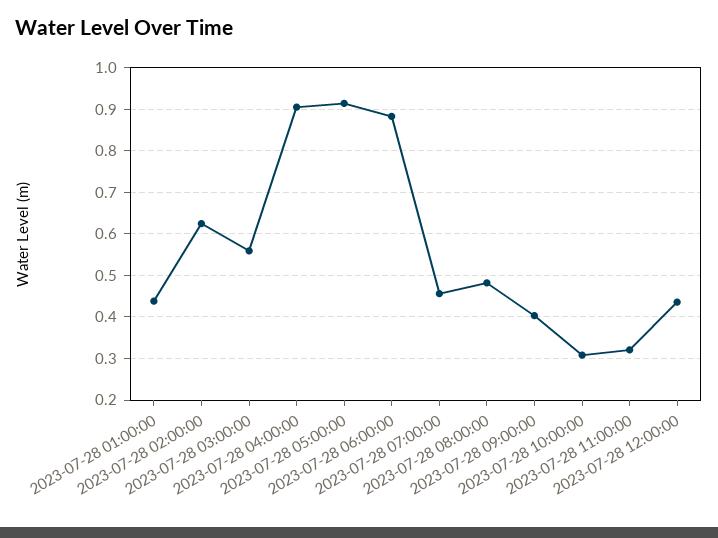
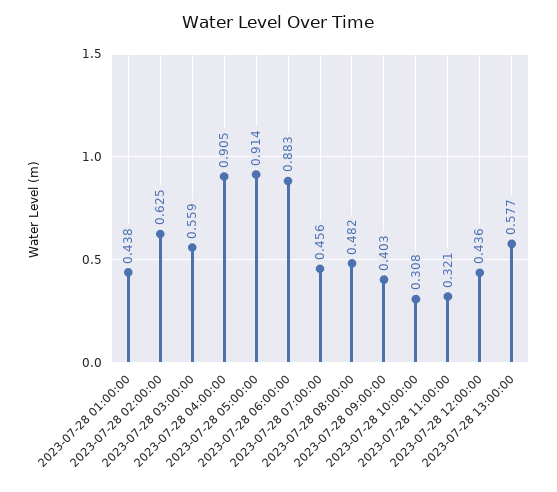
2023-07-28 13:00:00: none -> 0.577

